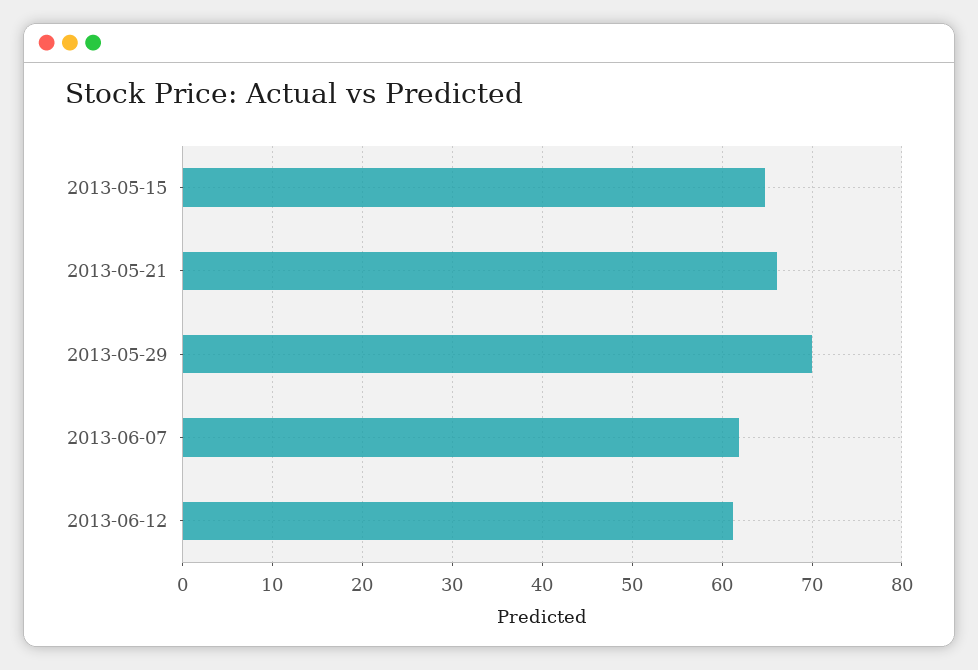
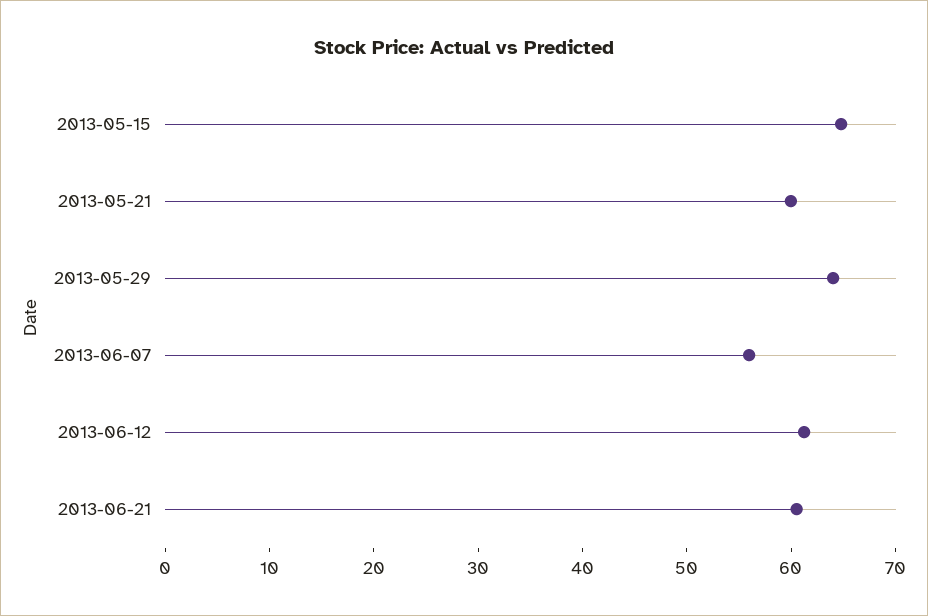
2013-05-21: 66 -> 60
2013-05-29: 70 -> 64
2013-06-07: 62 -> 56
2013-06-21: none -> 60

